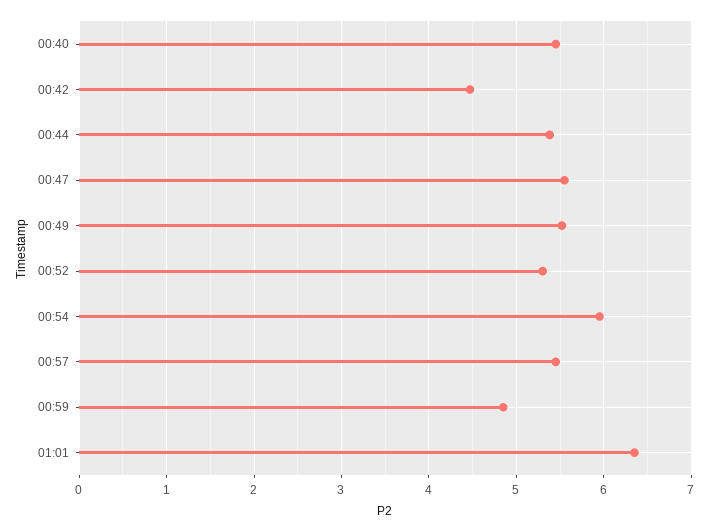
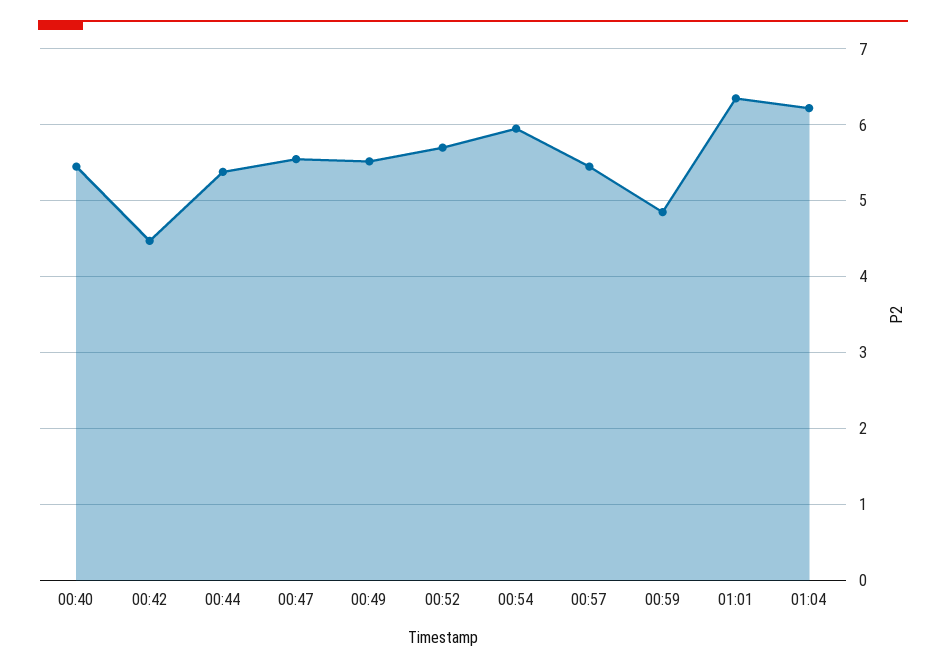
00:52: 5.3 -> 5.7
01:04: none -> 6.2

